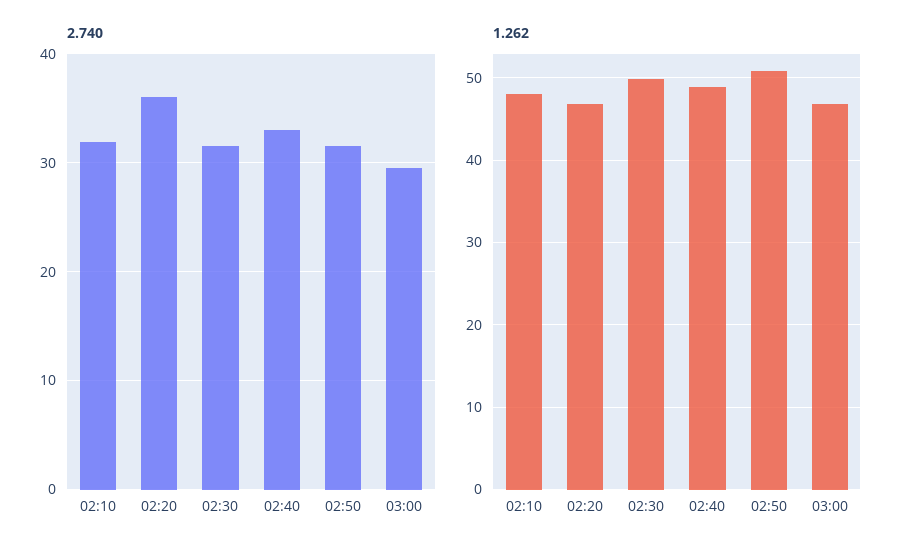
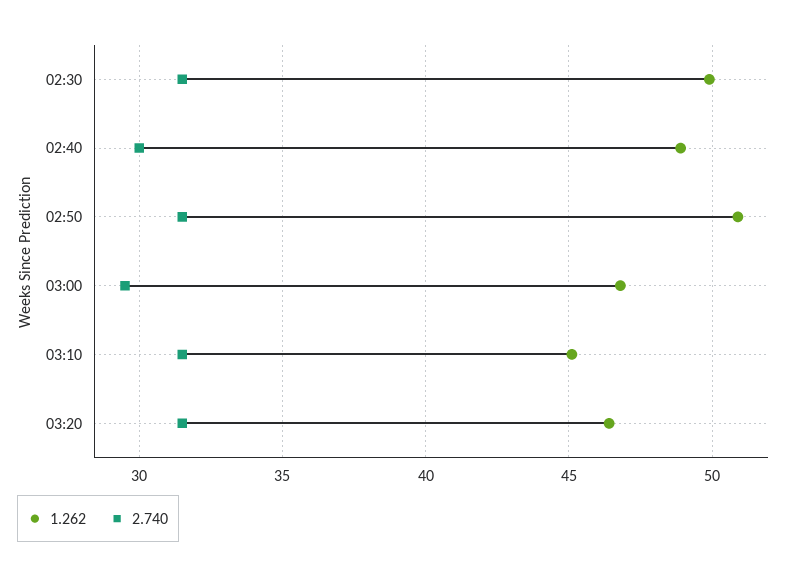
2.740, 02:10: 32 -> none
2.740, 02:20: 36 -> none
2.740, 02:40: 33 -> 30
1.262, 02:10: 48 -> none
1.262, 02:20: 47 -> none
1.262, 03:10: none -> 45
2.740, 03:10: none -> 31.5
1.262, 03:20: none -> 46.5
2.740, 03:20: none -> 31.5

